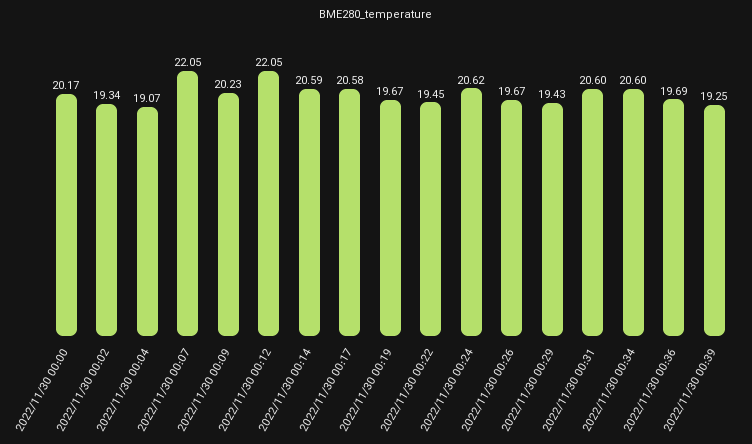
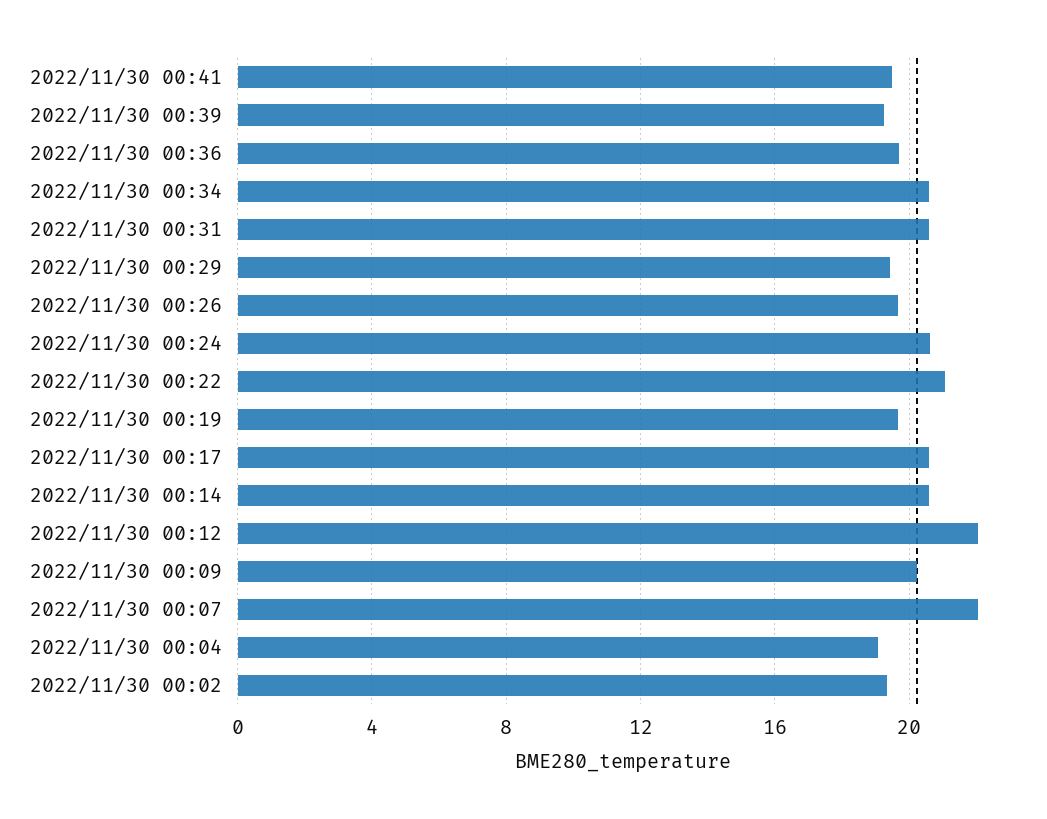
2022/11/30 00:00: 20.17 -> none
2022/11/30 00:22: 19.45 -> 21
2022/11/30 00:41: none -> 19.5

